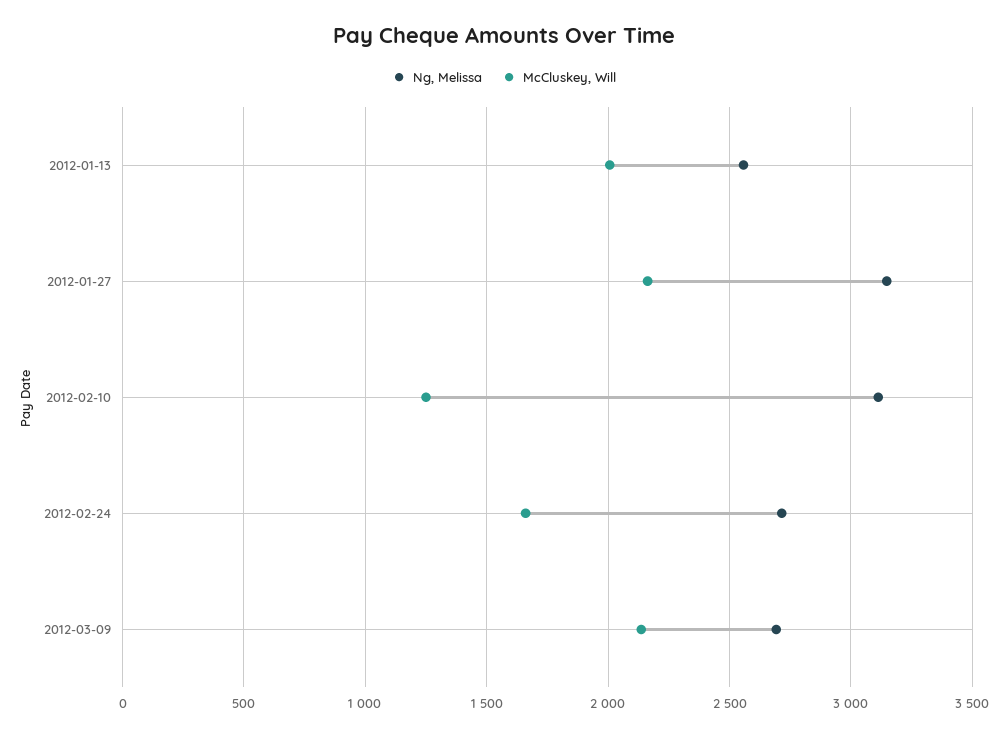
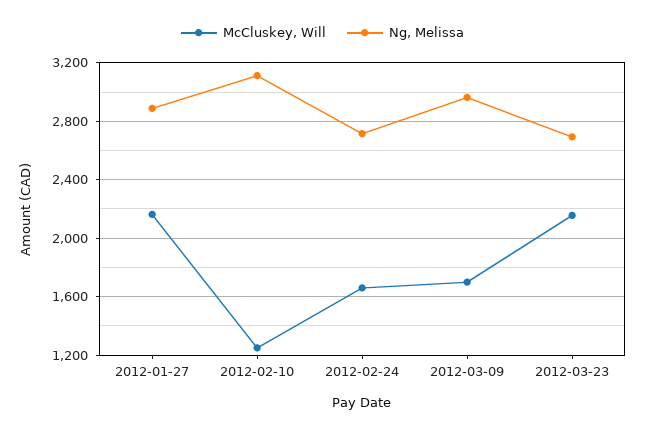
Ng, Melissa, 2012-01-13: 2550 -> none
McCluskey, Will, 2012-01-13: 2000 -> none
Ng, Melissa, 2012-01-27: 3150 -> 2900
Ng, Melissa, 2012-03-09: 2700 -> 2950
McCluskey, Will, 2012-03-09: 2150 -> 1700
McCluskey, Will, 2012-03-23: none -> 2150
Ng, Melissa, 2012-03-23: none -> 2700

